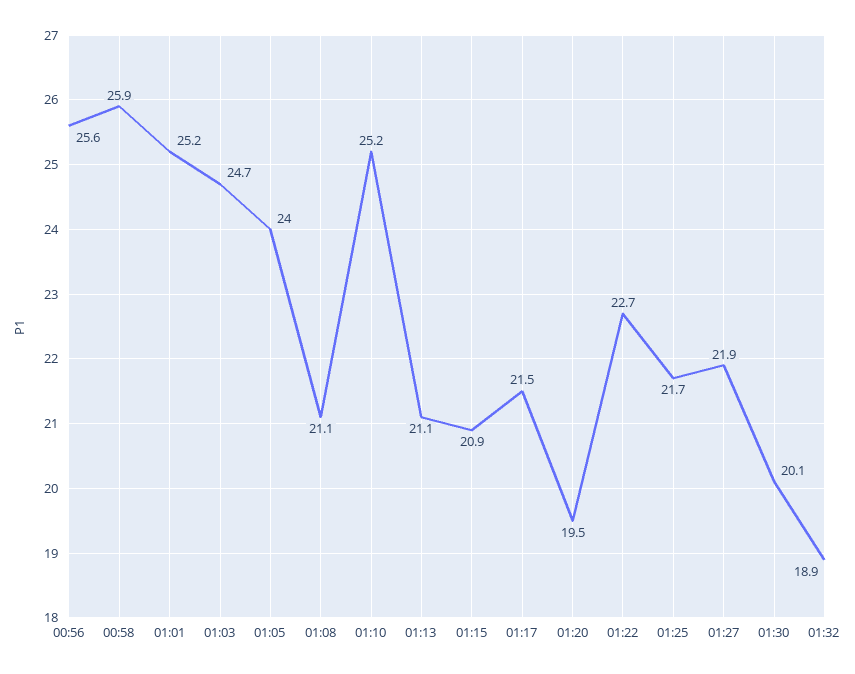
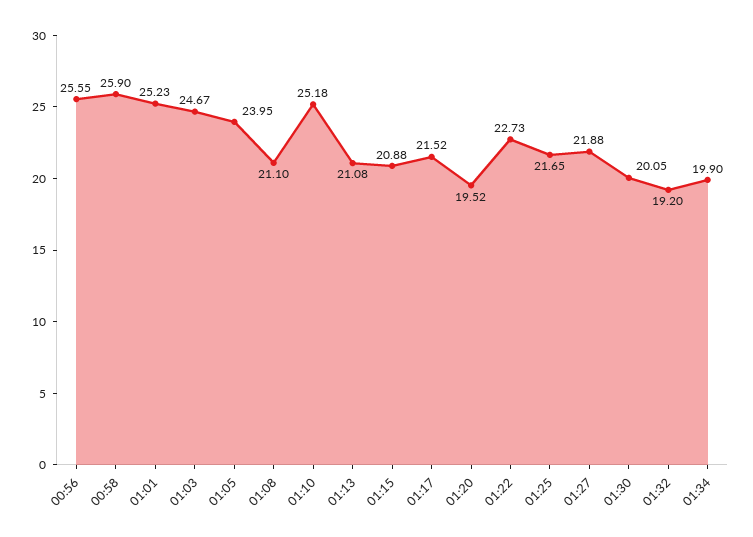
01:32: 18.9 -> 19.2
01:34: none -> 19.9

